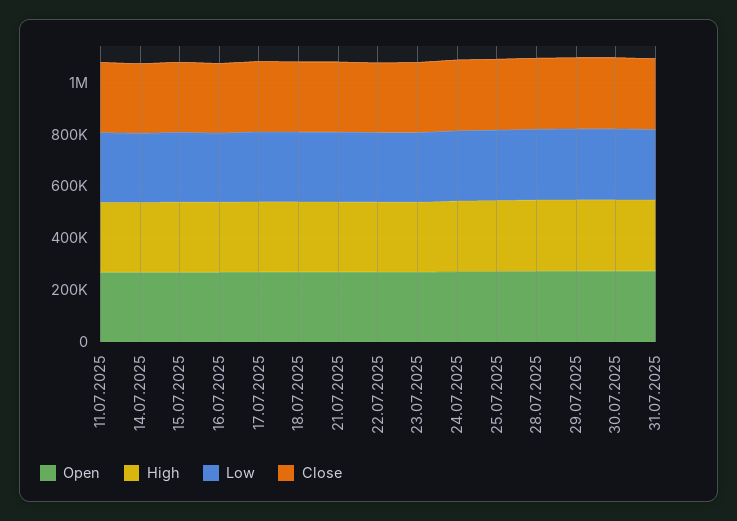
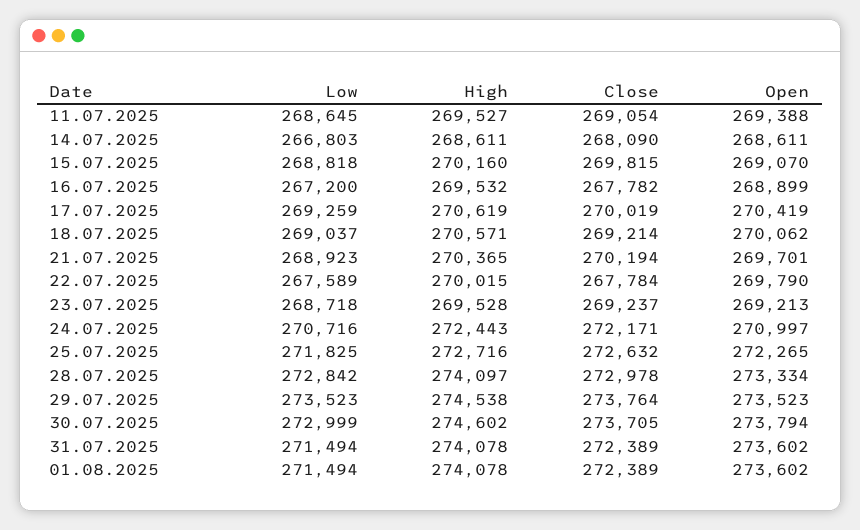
Low, 01.08.2025: none -> 271494
High, 01.08.2025: none -> 274078
Close, 01.08.2025: none -> 272389
Open, 01.08.2025: none -> 273602

